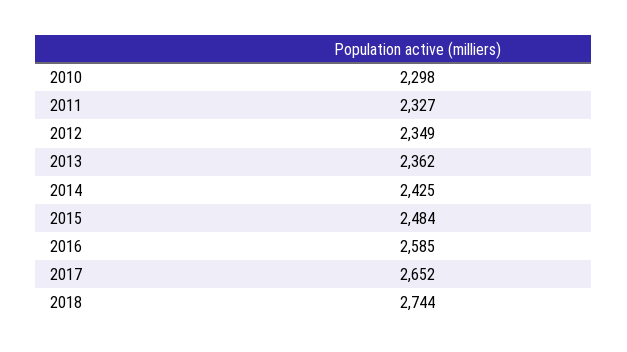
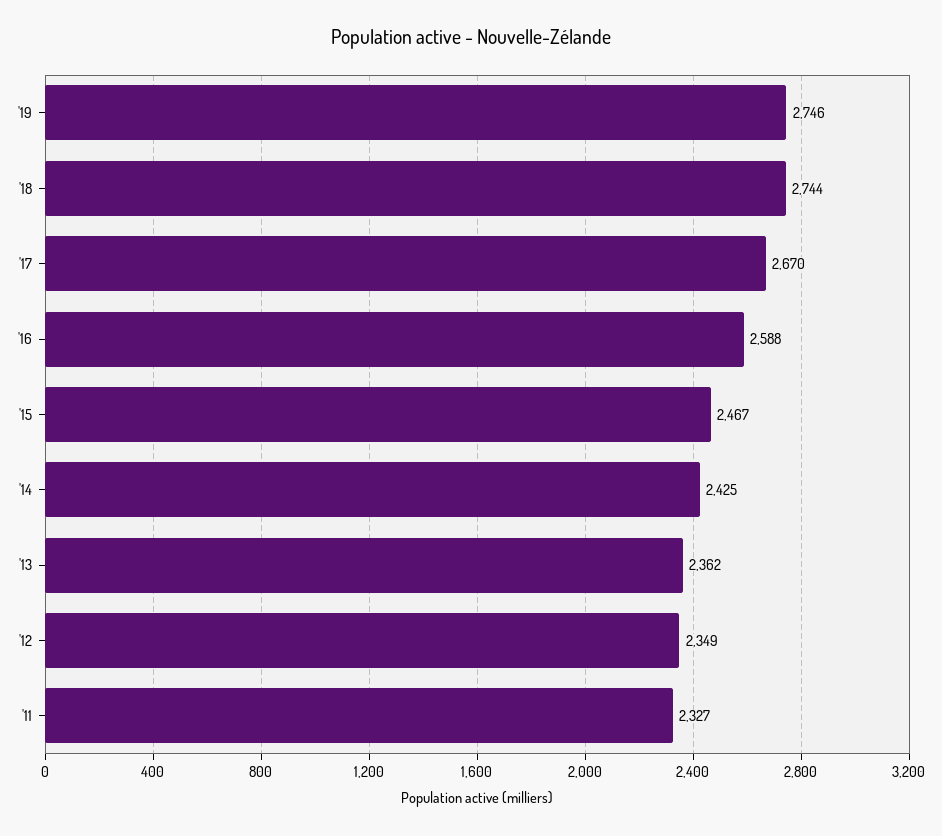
2010: 2298 -> none
2015: 2484 -> 2467
2016: 2585 -> 2588
2017: 2652 -> 2670
'19: none -> 2746

